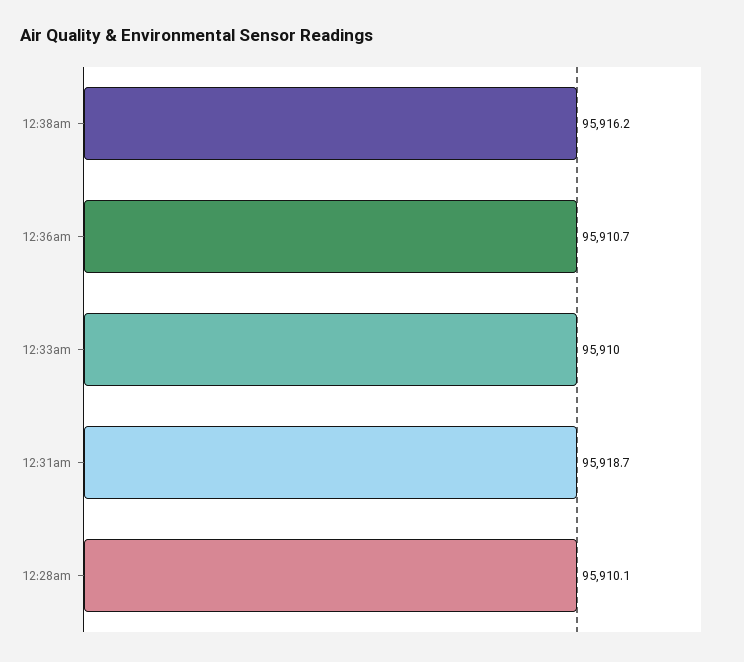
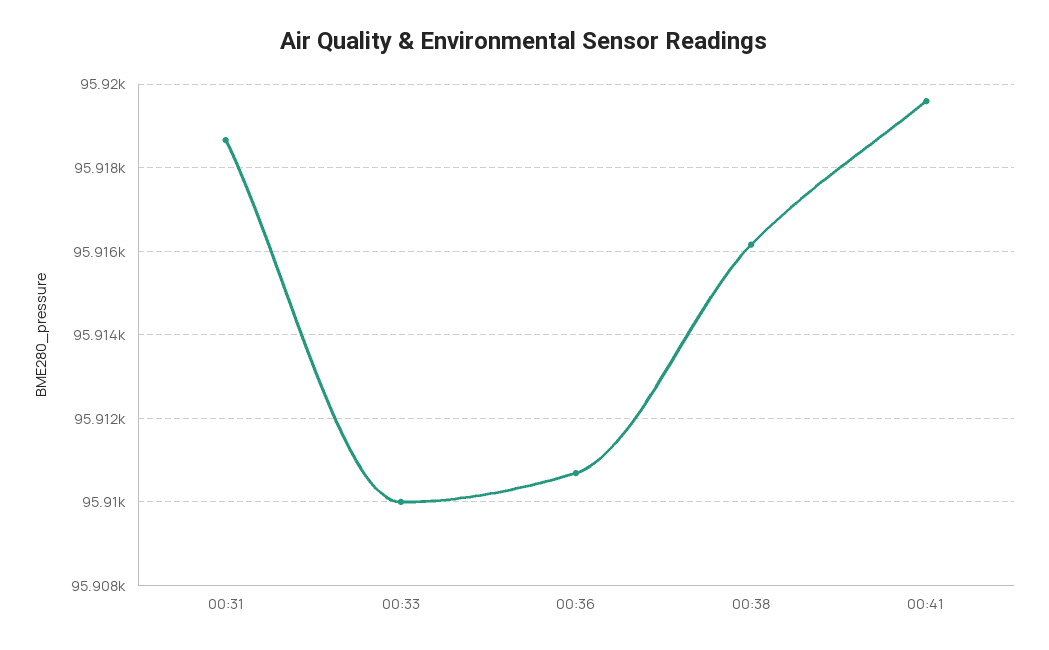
12:28am: 95910.1 -> none
00:41: none -> 95919.6

